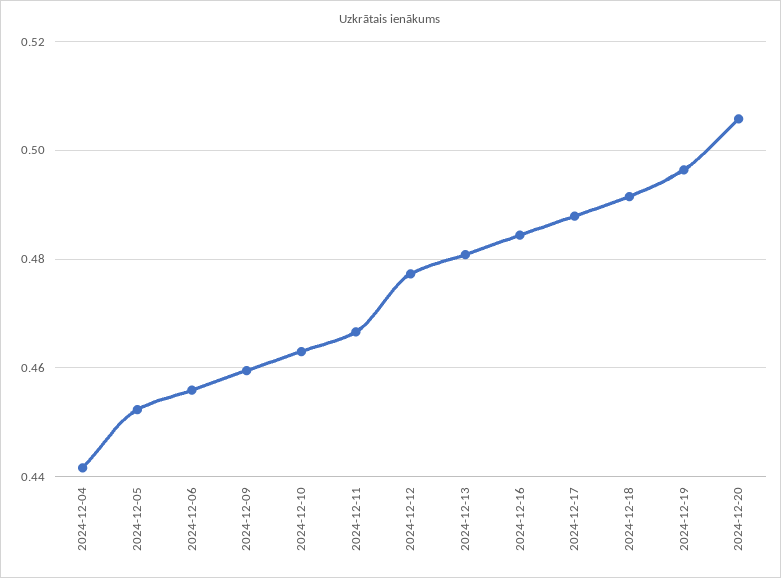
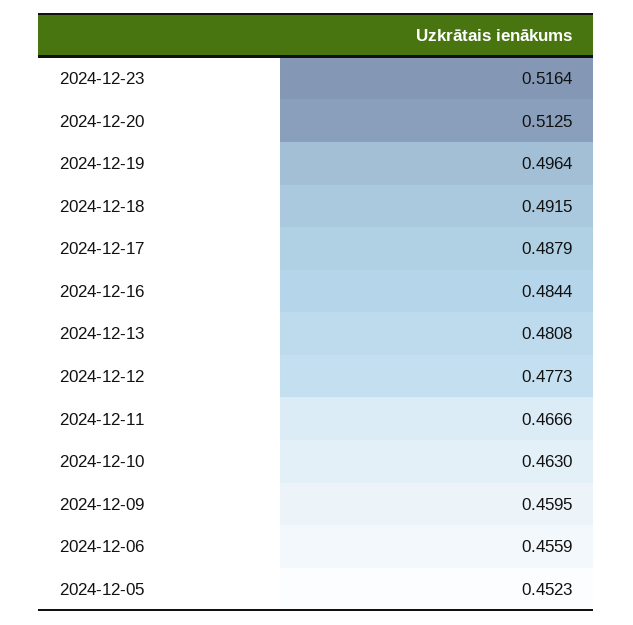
2024-12-04: 0.442 -> none
2024-12-20: 0.506 -> 0.5125
2024-12-23: none -> 0.5164

